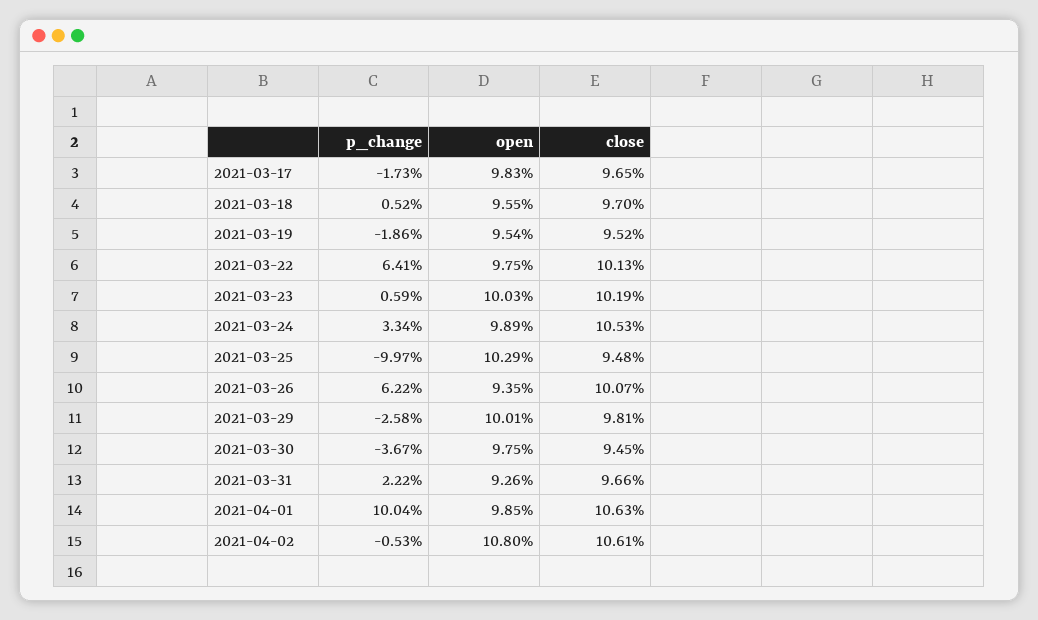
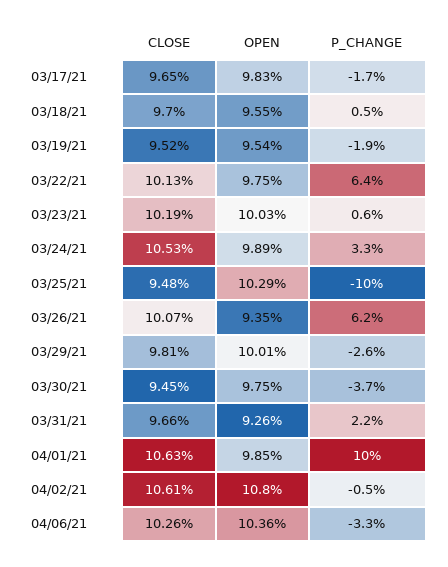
close, 04/06/21: none -> 10.26
open, 04/06/21: none -> 10.36
p_change, 04/06/21: none -> -3.3

